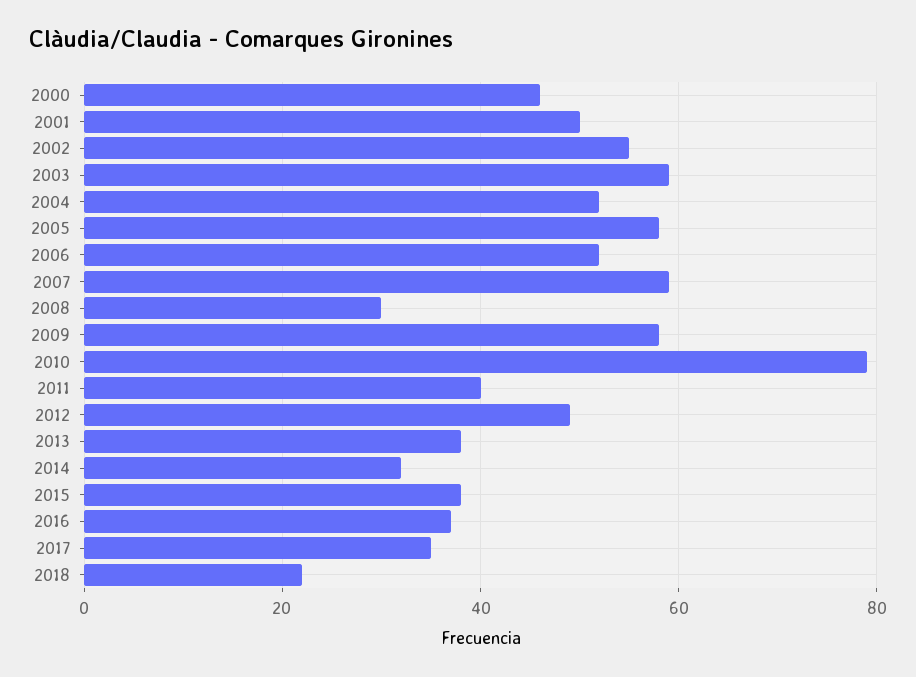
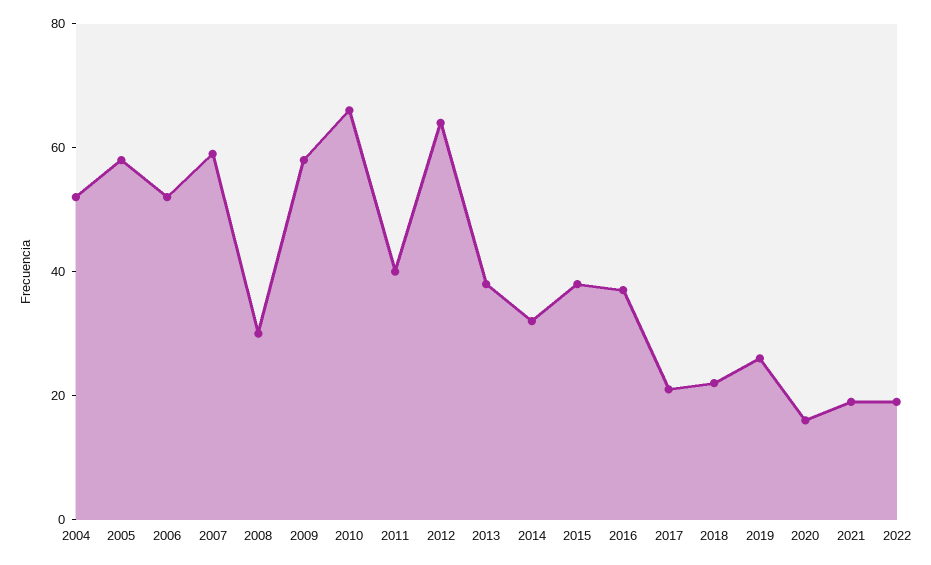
2000: 45 -> none
2001: 50 -> none
2002: 55 -> none
2003: 60 -> none
2010: 80 -> 65
2012: 50 -> 65
2017: 35 -> 20
2019: none -> 25
2020: none -> 15
2021: none -> 20
2022: none -> 20

